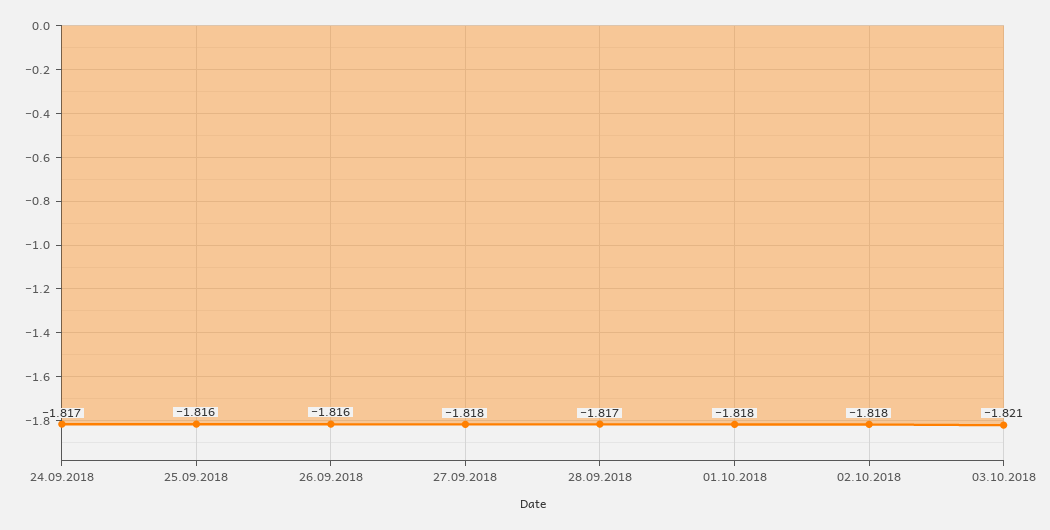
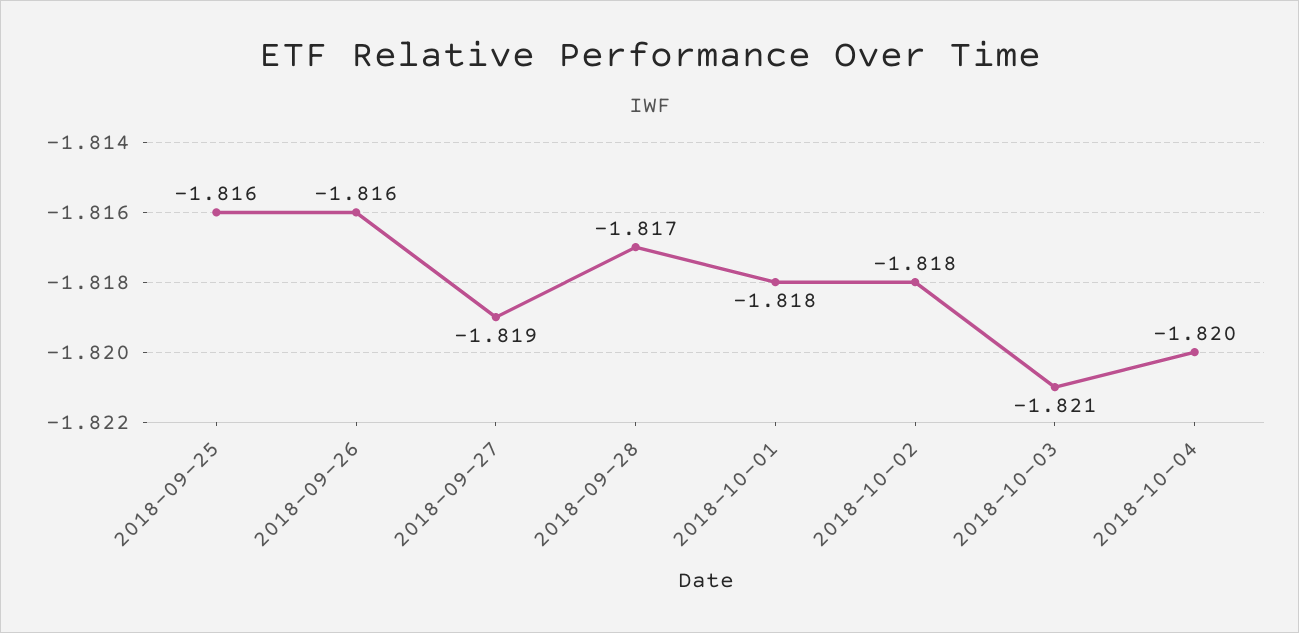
24.09.2018: -1.817 -> none
27.09.2018: -1.818 -> -1.819
2018-10-04: none -> -1.82

